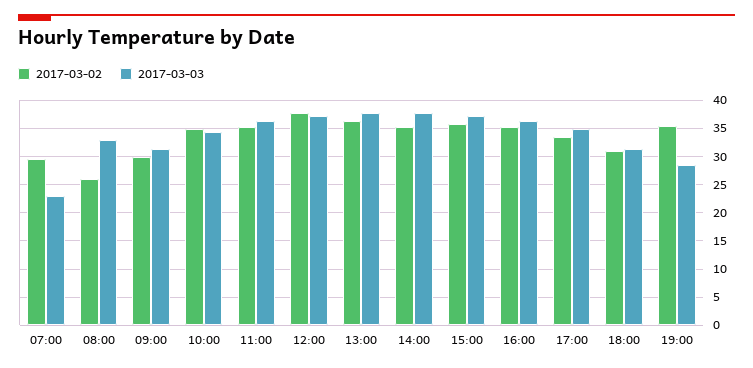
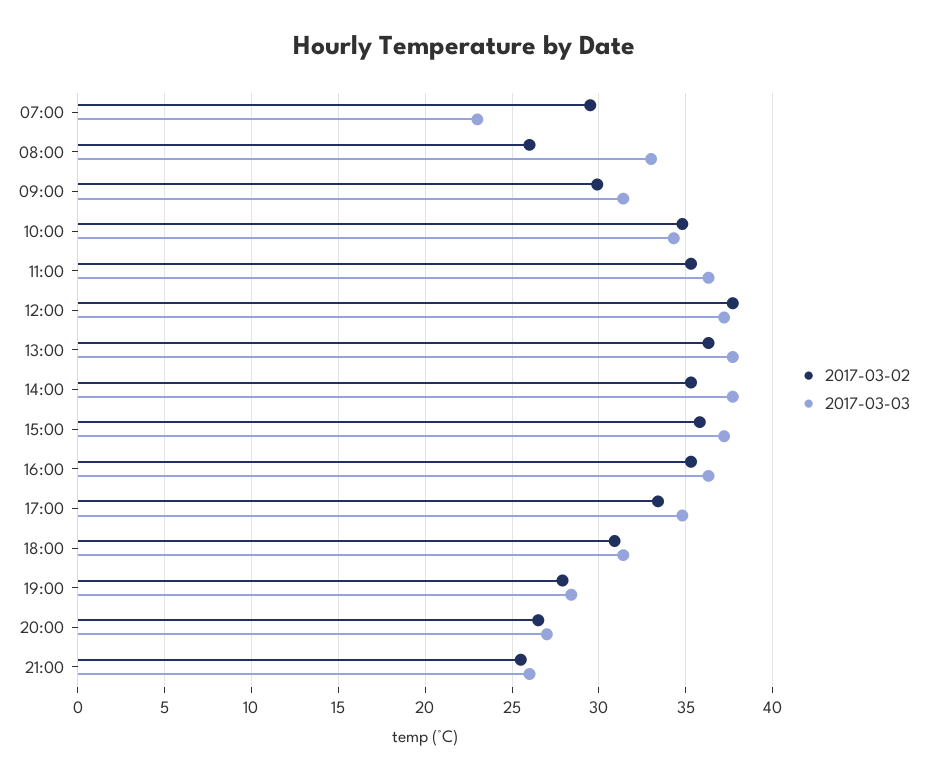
2017-03-02, 19:00: 35 -> 28
2017-03-02, 20:00: none -> 26.5
2017-03-03, 20:00: none -> 27
2017-03-02, 21:00: none -> 25.5
2017-03-03, 21:00: none -> 26

